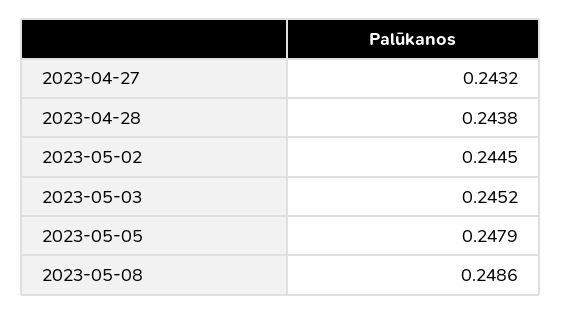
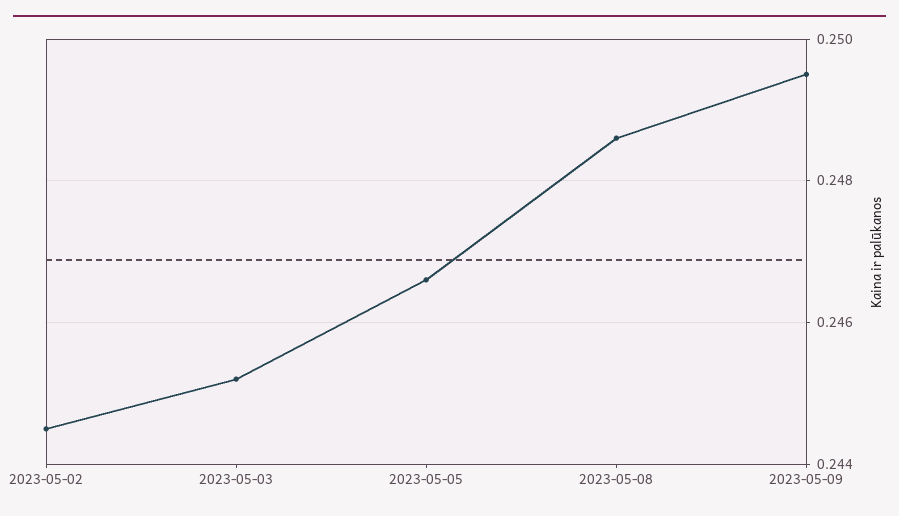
2023-04-27: 0.2432 -> none
2023-04-28: 0.2438 -> none
2023-05-05: 0.2479 -> 0.2465
2023-05-09: none -> 0.2495

